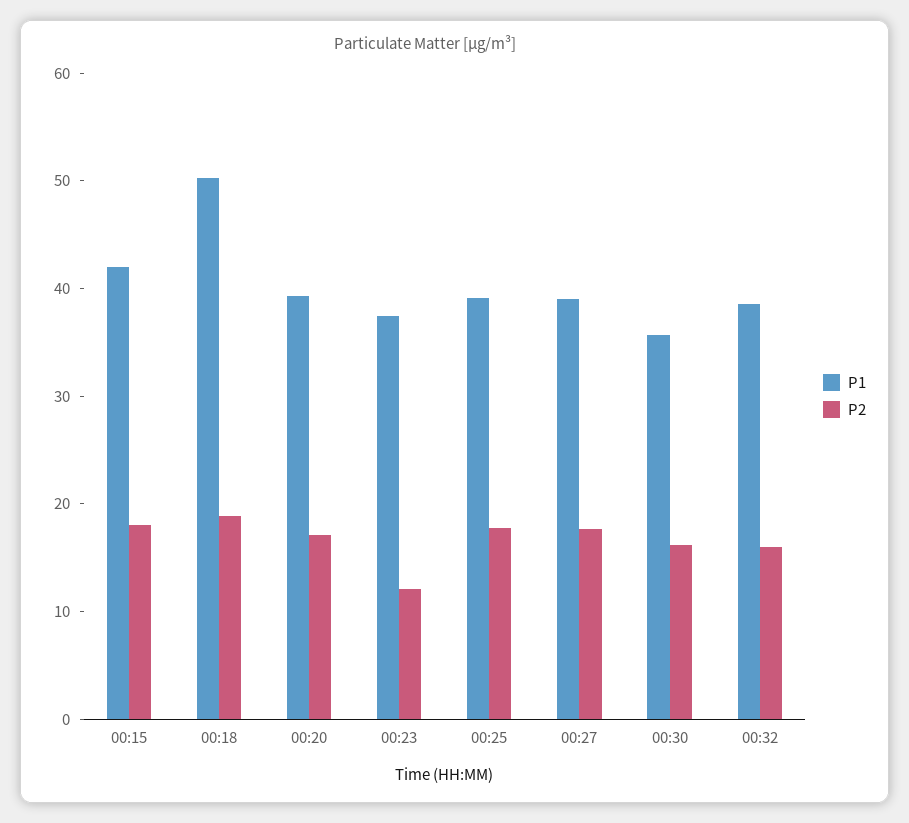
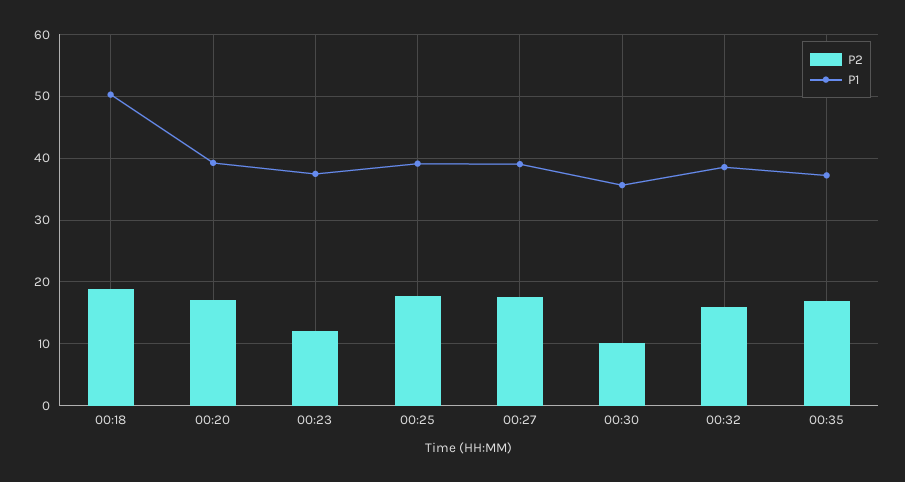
P1, 00:15: 42 -> none
P2, 00:15: 18 -> none
P2, 00:30: 16 -> 10
P2, 00:35: none -> 17
P1, 00:35: none -> 37

